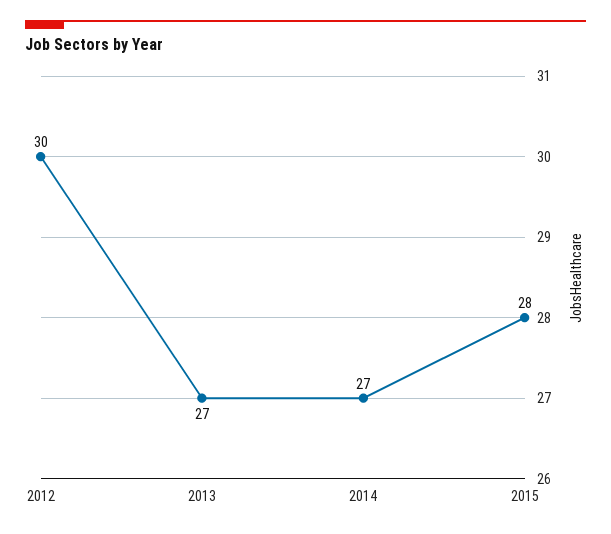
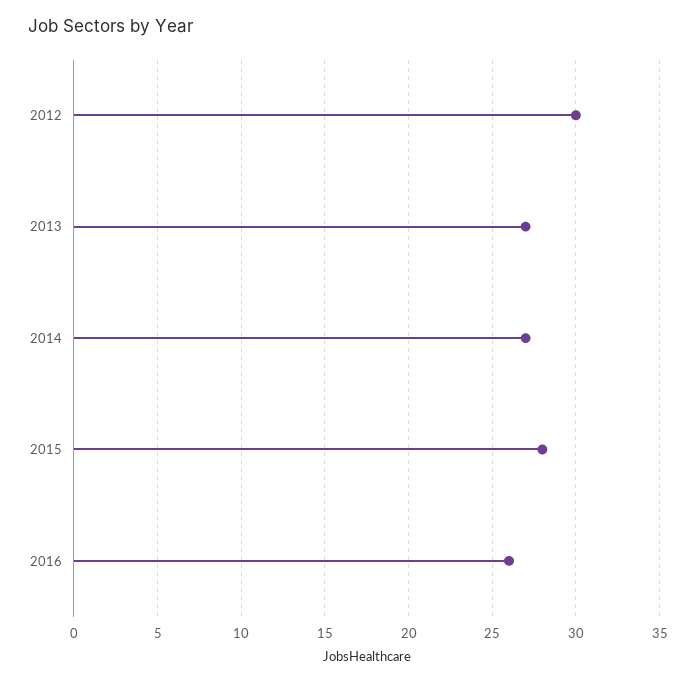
2016: none -> 26

